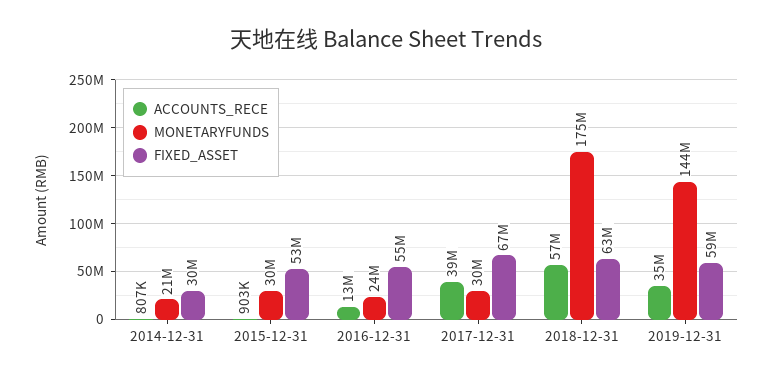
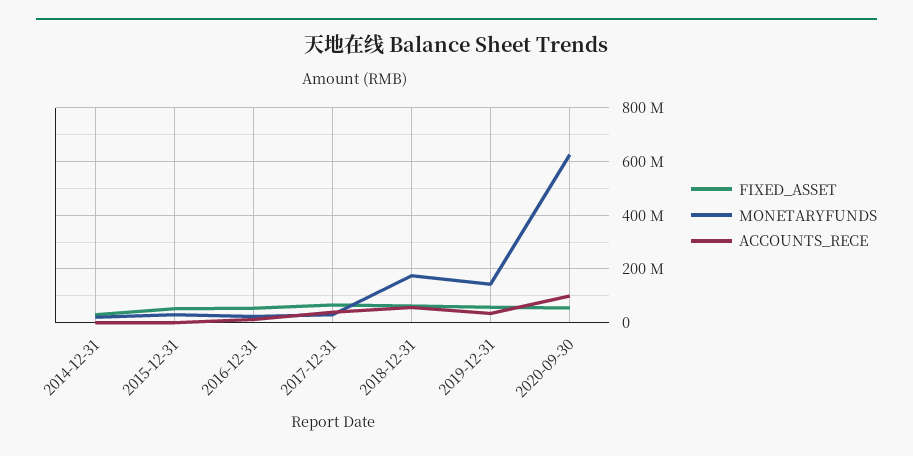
FIXED_ASSET, 2020-09-30: none -> 50000000
MONETARYFUNDS, 2020-09-30: none -> 625000000
ACCOUNTS_RECE, 2020-09-30: none -> 100000000

